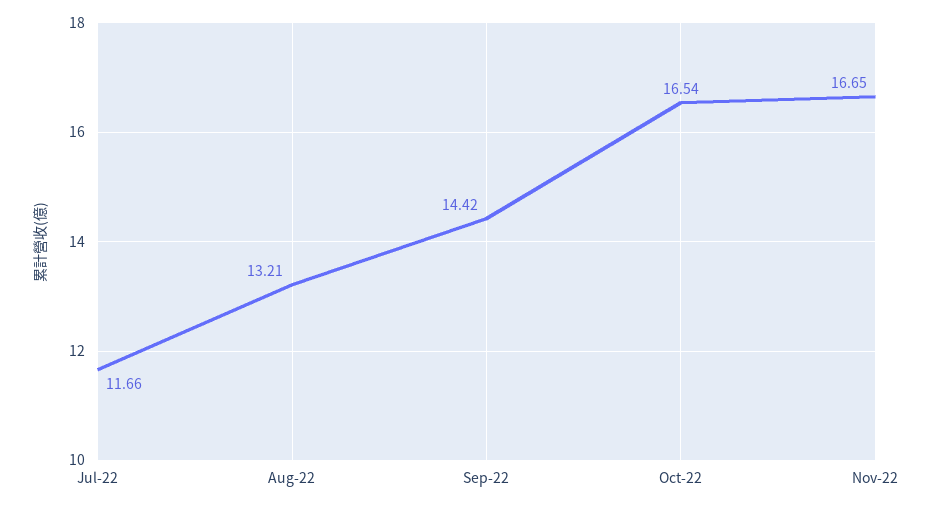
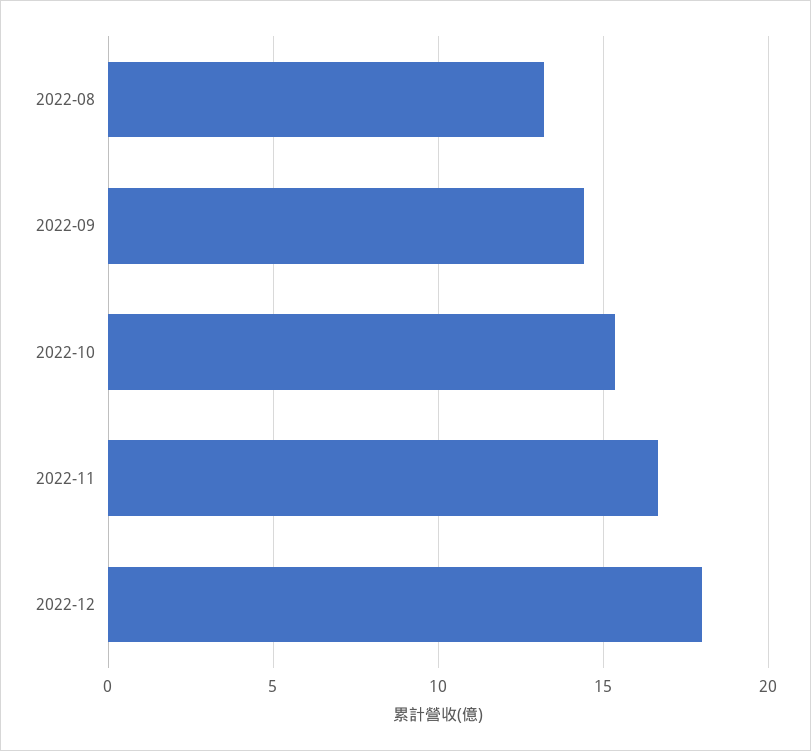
Jul-22: 11.66 -> none
Oct-22: 16.54 -> 15.5
2022-12: none -> 18

